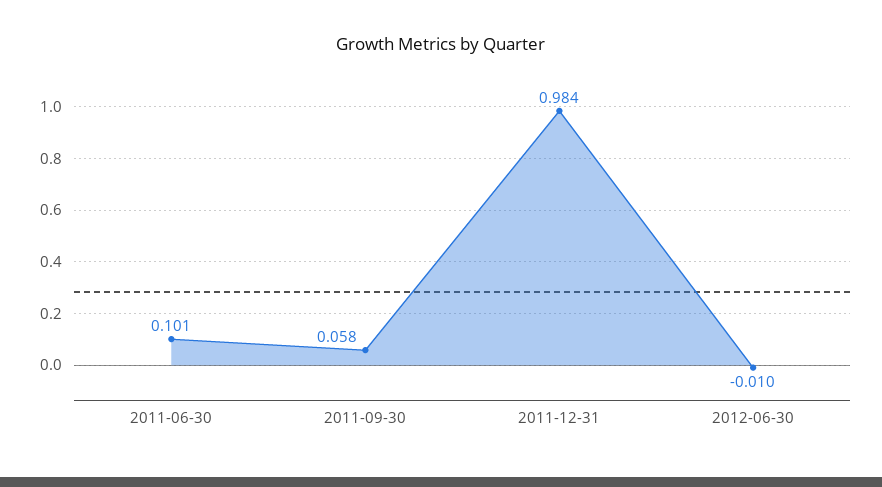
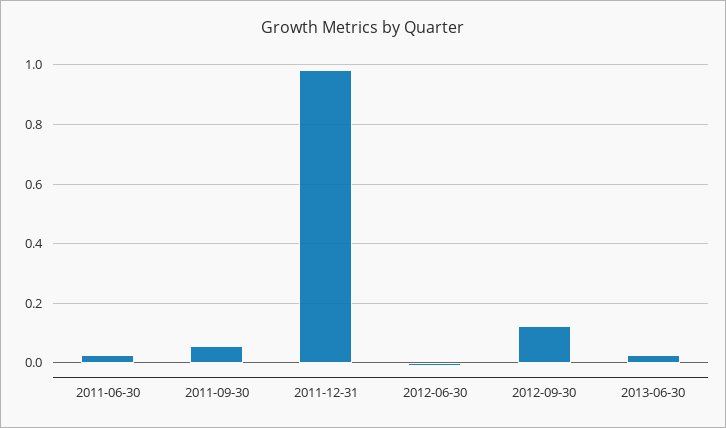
2011-06-30: 0.101 -> 0.025
2012-09-30: none -> 0.125
2013-06-30: none -> 0.025

